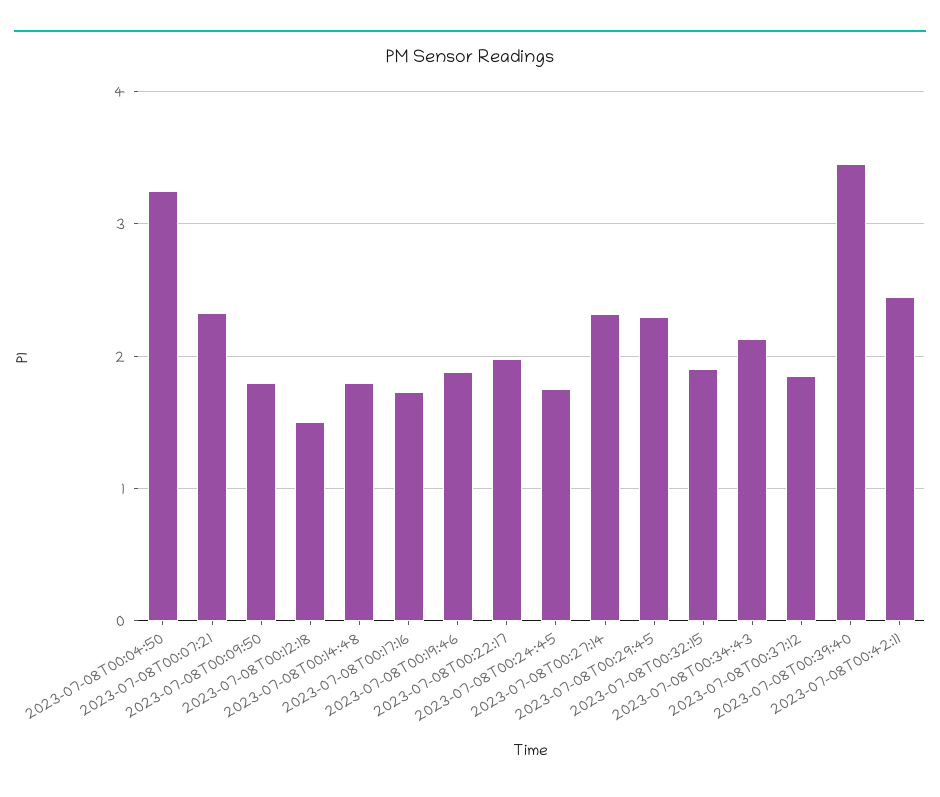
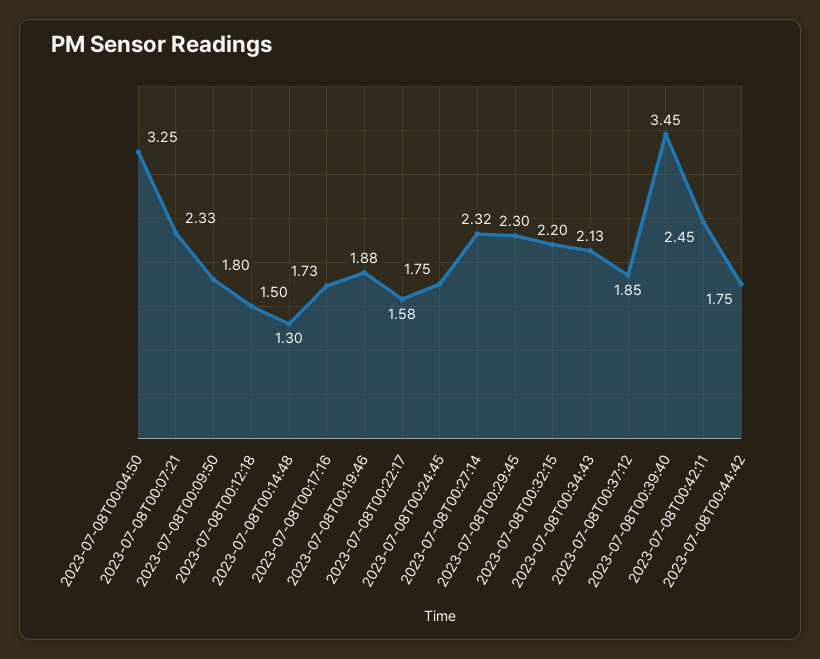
2023-07-08T00:14:48: 1.8 -> 1.3
2023-07-08T00:22:17: 2 -> 1.58
2023-07-08T00:32:15: 1.9 -> 2.2
2023-07-08T00:44:42: none -> 1.75

